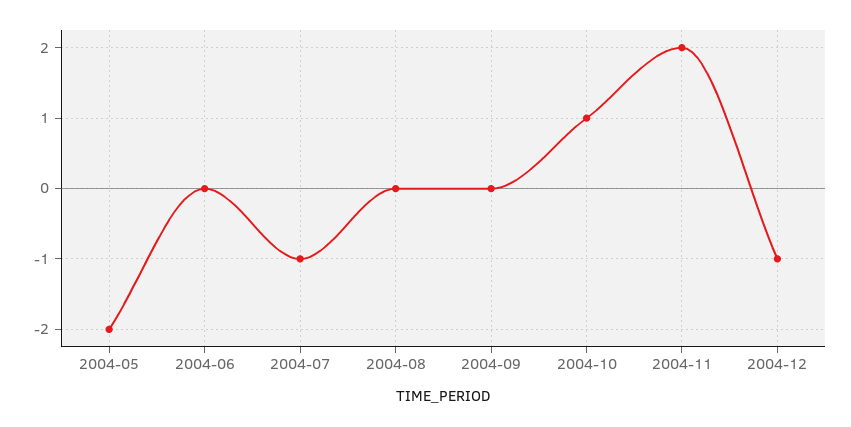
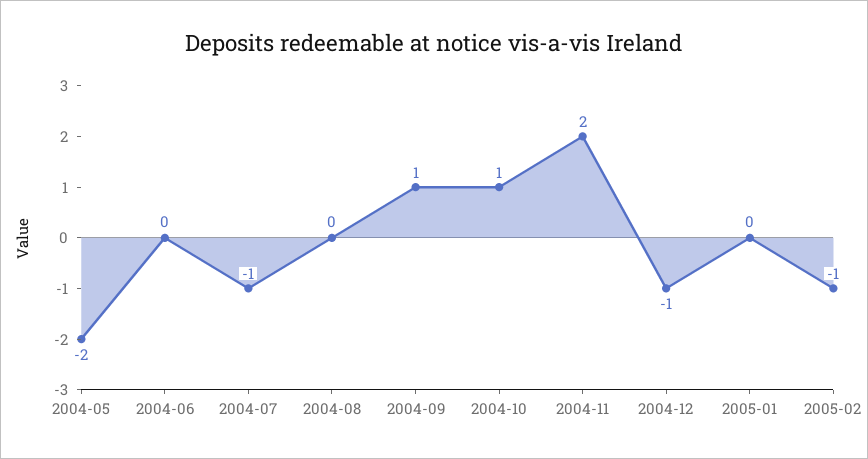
2004-09: 0 -> 1
2005-01: none -> 0
2005-02: none -> -1

